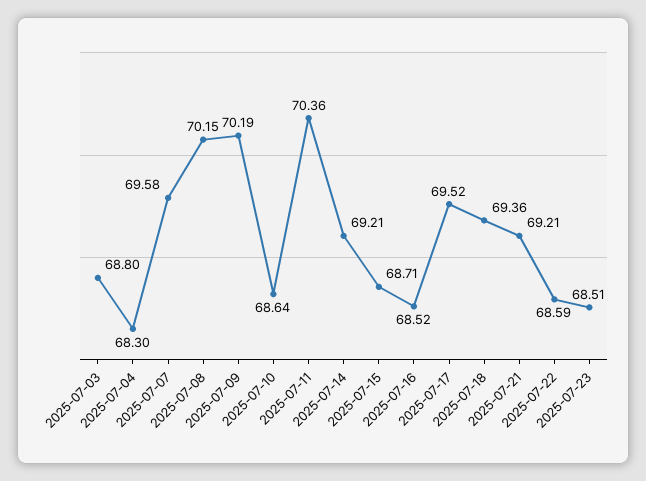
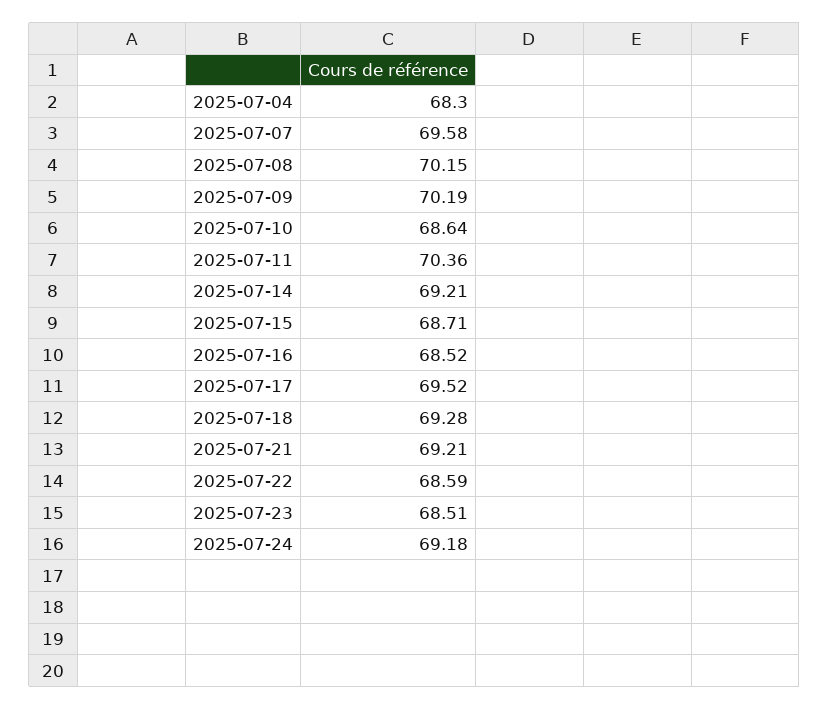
2025-07-03: 68.8 -> none
2025-07-18: 69.36 -> 69.28
2025-07-24: none -> 69.18

